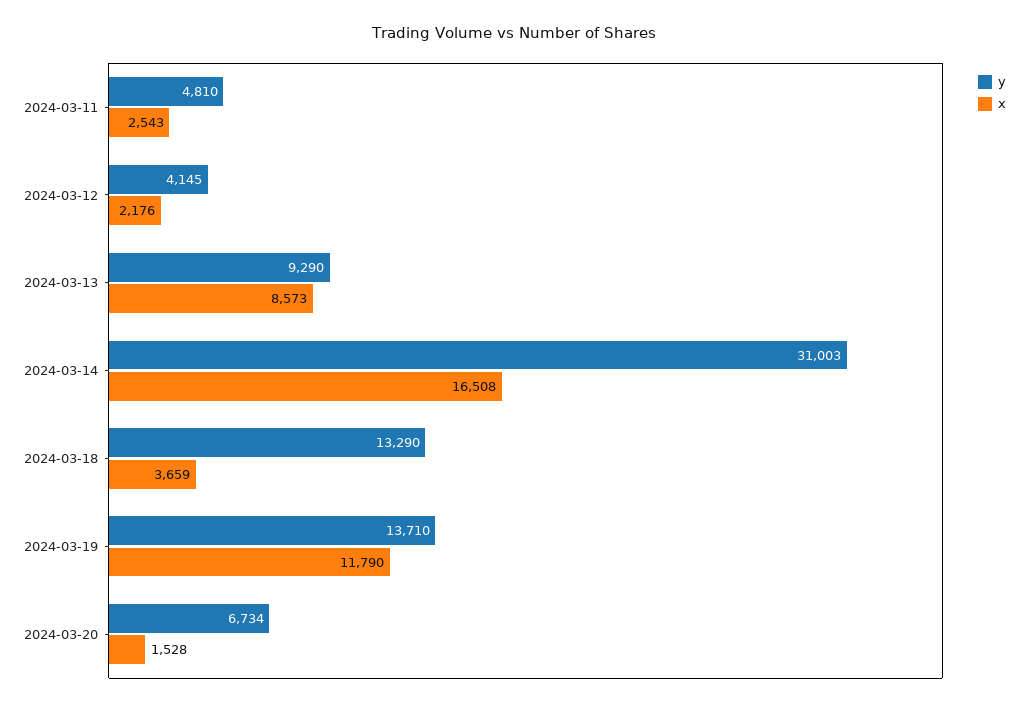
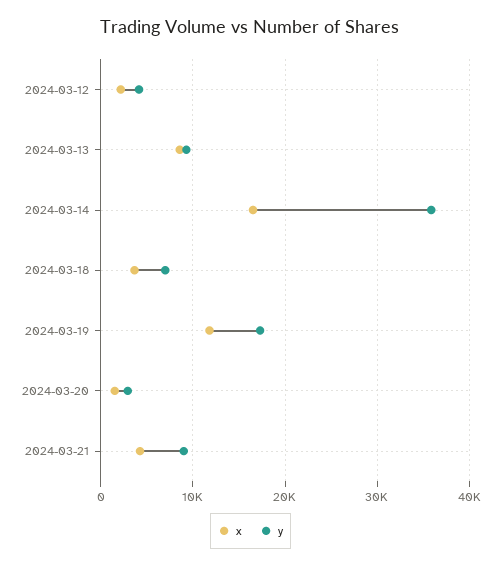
y, 2024-03-11: 4810 -> none
x, 2024-03-11: 2543 -> none
y, 2024-03-14: 31003 -> 36000
y, 2024-03-18: 13290 -> 7000
y, 2024-03-19: 13710 -> 17000
y, 2024-03-20: 6734 -> 3000
x, 2024-03-21: none -> 4000
y, 2024-03-21: none -> 9000

